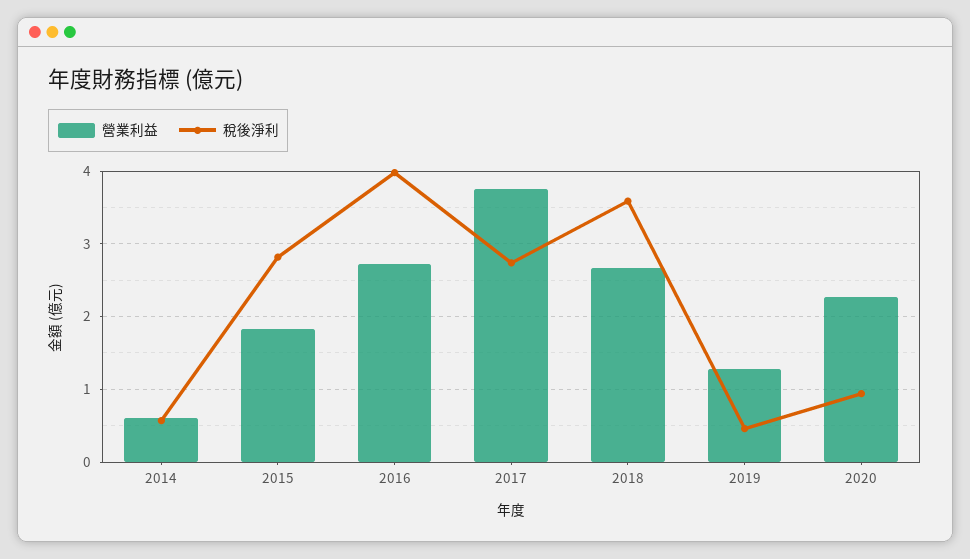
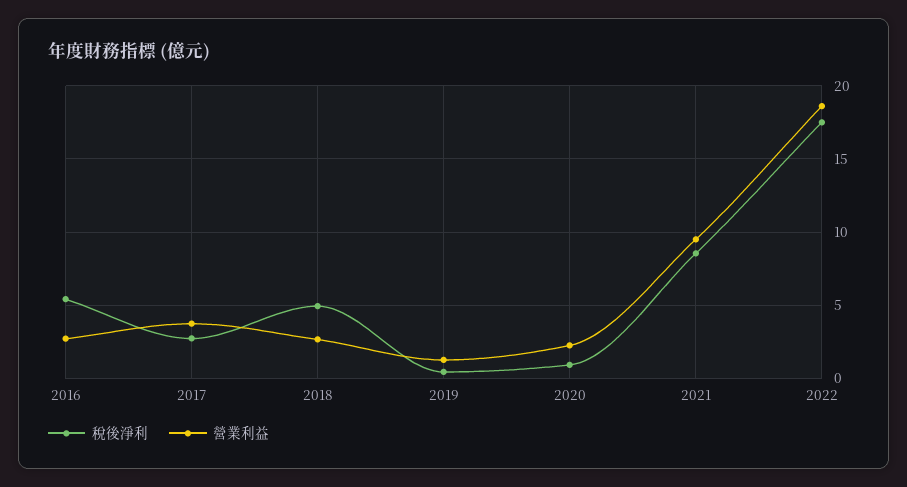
營業利益, 2014: 0.6 -> none
稅後淨利, 2014: 0.6 -> none
營業利益, 2015: 1.8 -> none
稅後淨利, 2015: 2.8 -> none
稅後淨利, 2016: 4 -> 5.5
稅後淨利, 2018: 3.6 -> 5
稅後淨利, 2021: none -> 8.5
營業利益, 2021: none -> 9.5
稅後淨利, 2022: none -> 17.5
營業利益, 2022: none -> 18.5

